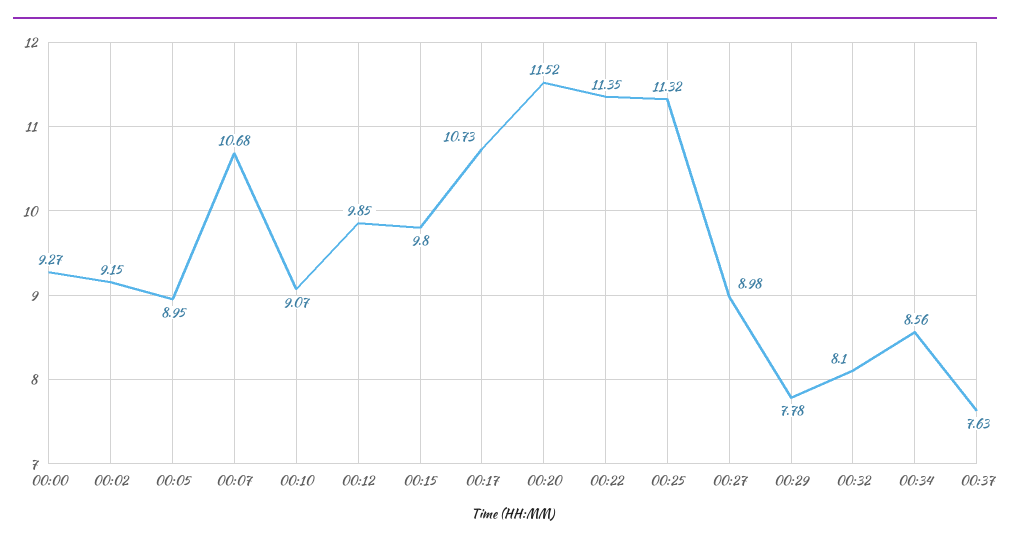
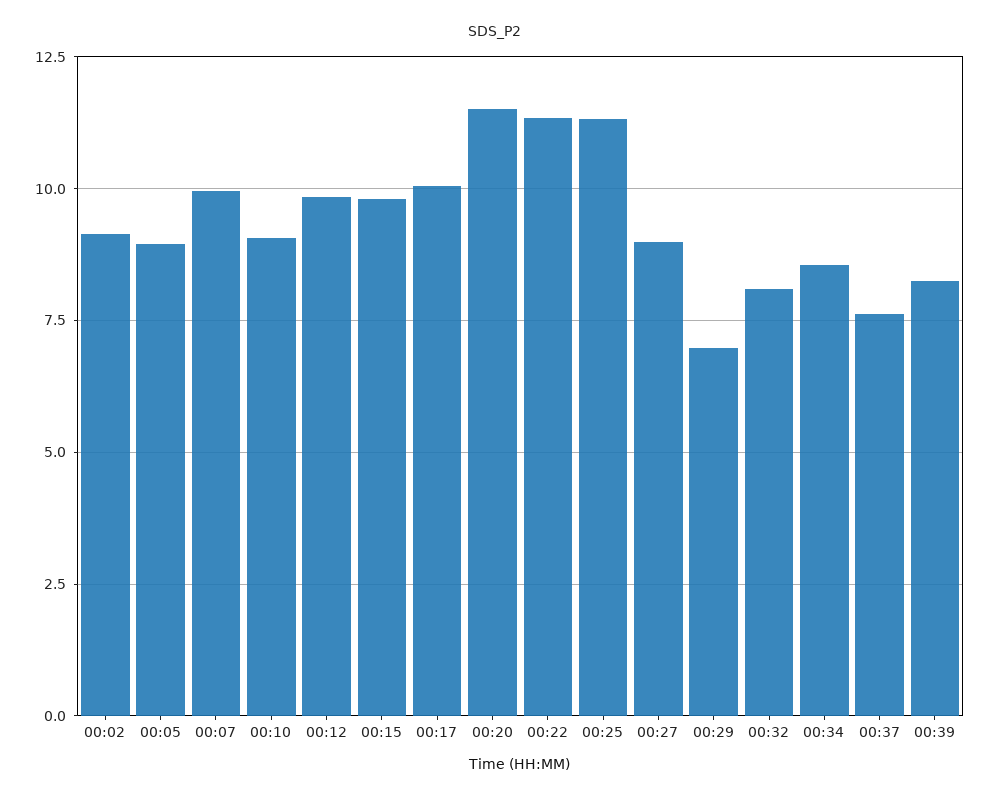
00:00: 9.27 -> none
00:07: 10.68 -> 10
00:17: 10.73 -> 10
00:29: 7.78 -> 7
00:39: none -> 8.25

